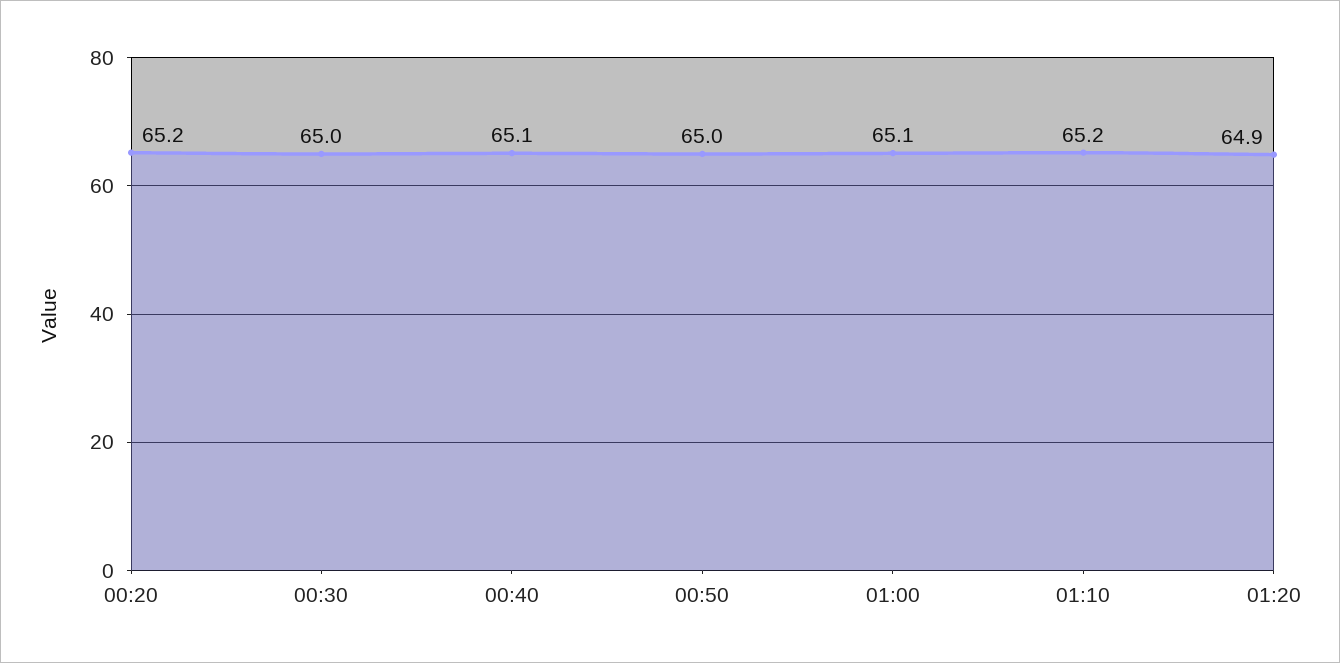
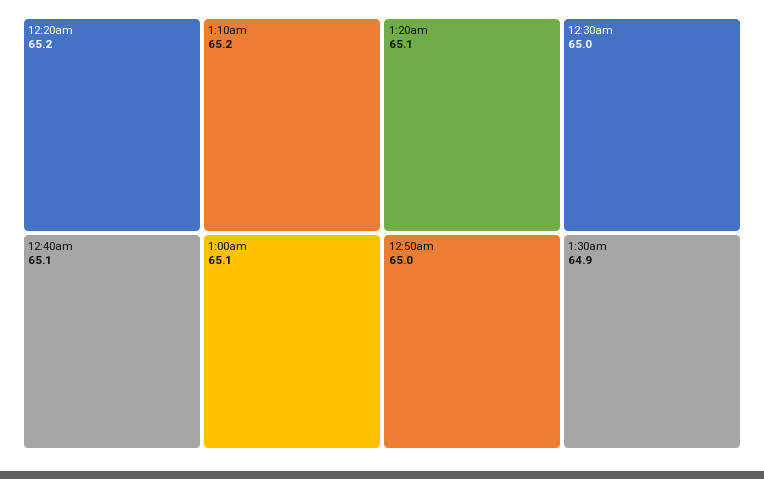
01:20: 64.9 -> 65.1
1:30am: none -> 64.9

